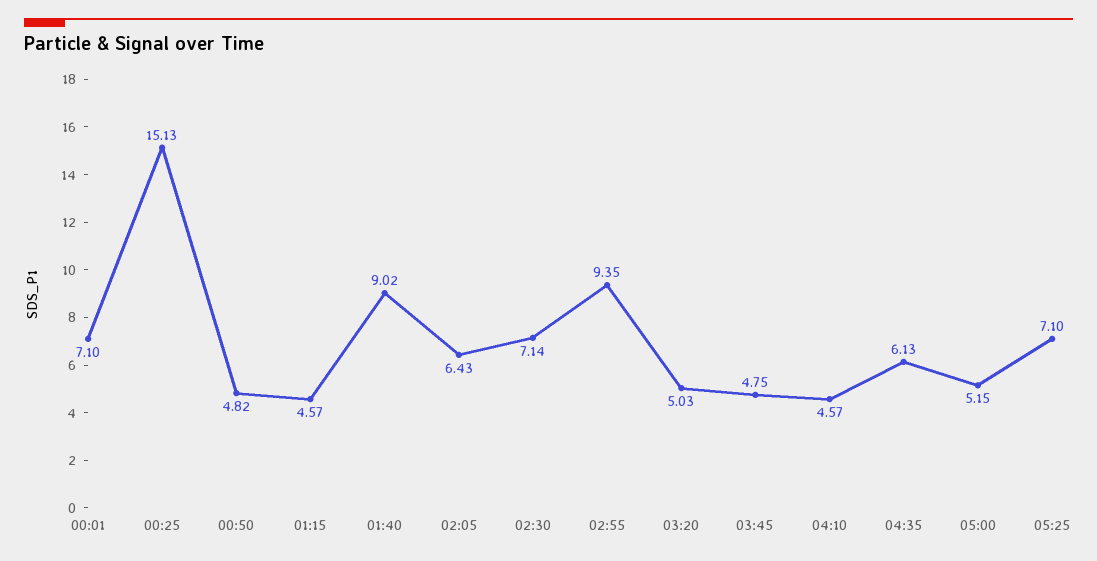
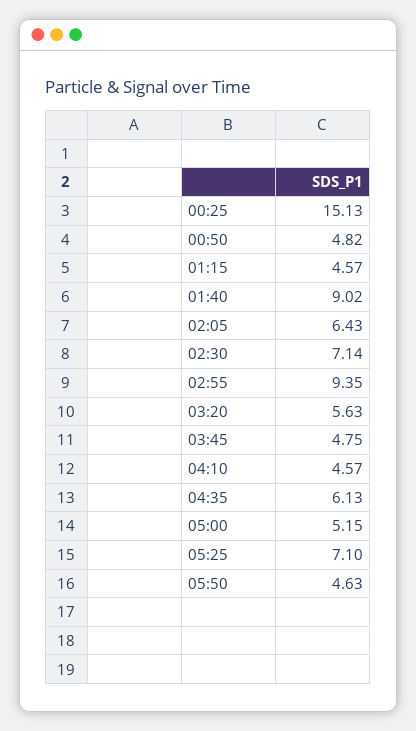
00:01: 7.1 -> none
03:20: 5.03 -> 5.63
05:50: none -> 4.63

